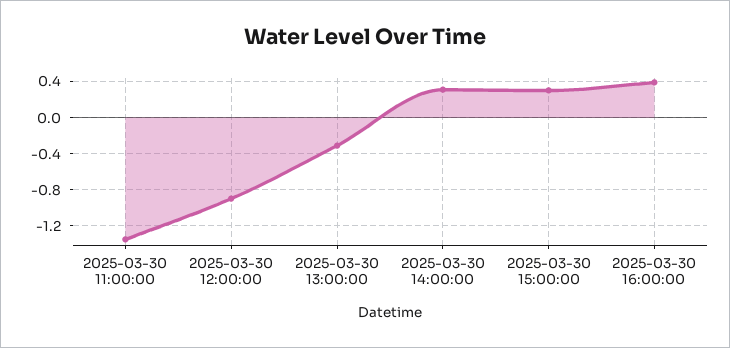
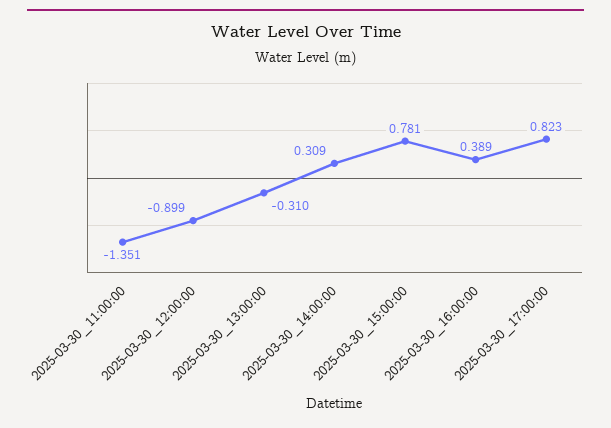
2025-03-30 15:00:00: 0.3 -> 0.781
2025-03-30_17:00:00: none -> 0.823

